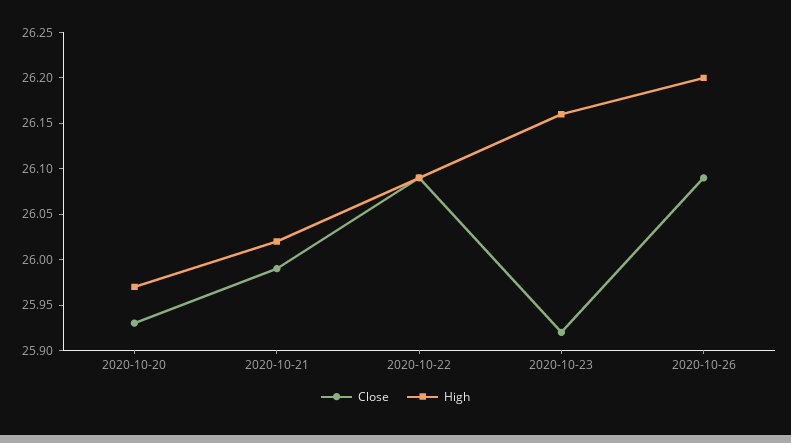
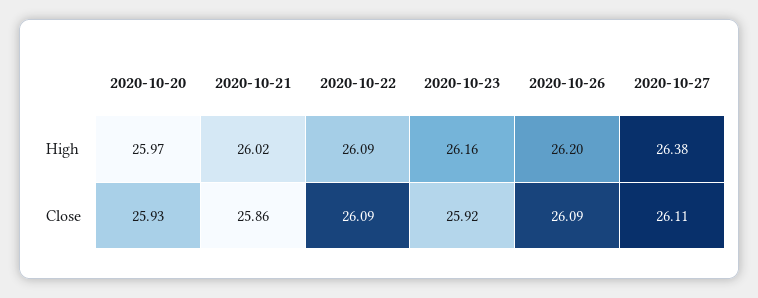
Close, 2020-10-21: 25.99 -> 25.86
High, 2020-10-27: none -> 26.38
Close, 2020-10-27: none -> 26.11

